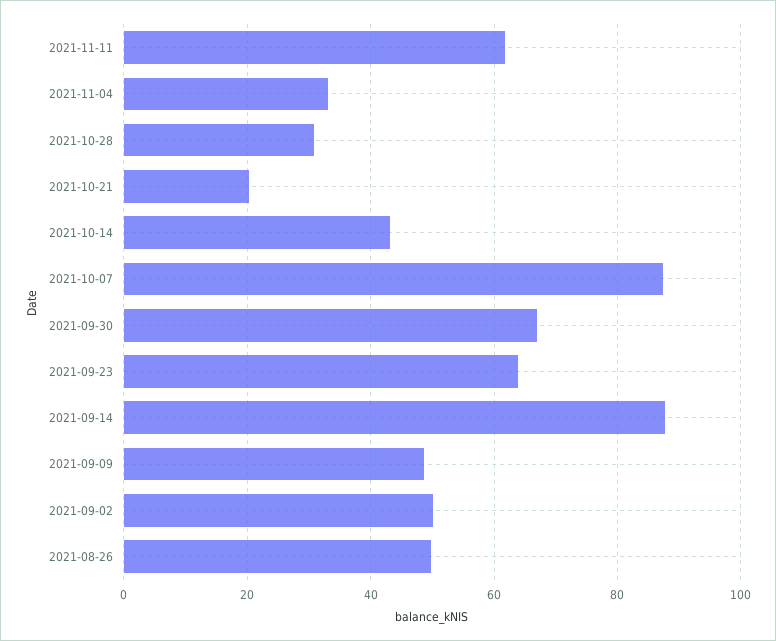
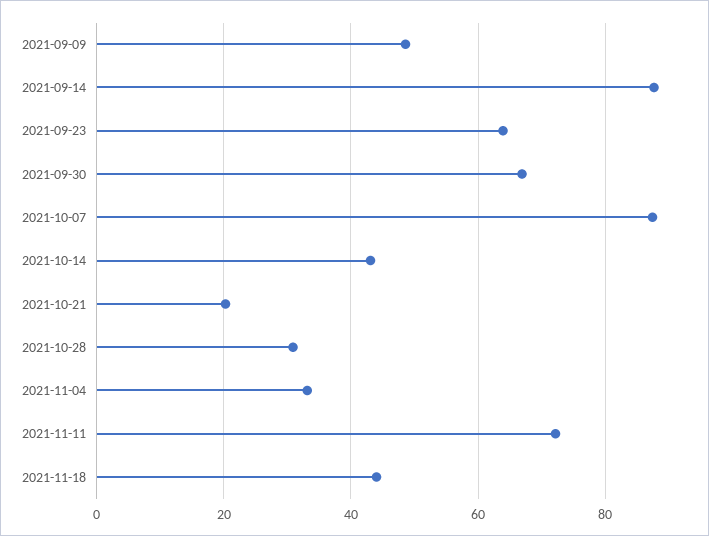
2021-11-11: 62 -> 72
2021-09-02: 50 -> none
2021-08-26: 50 -> none
2021-11-18: none -> 44

